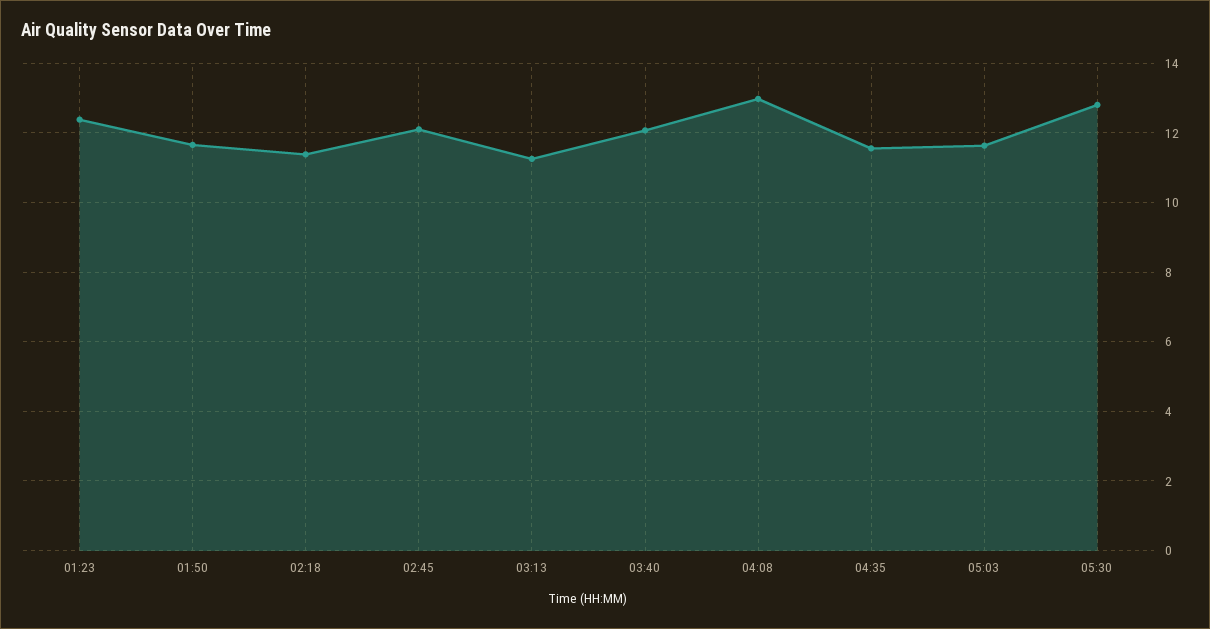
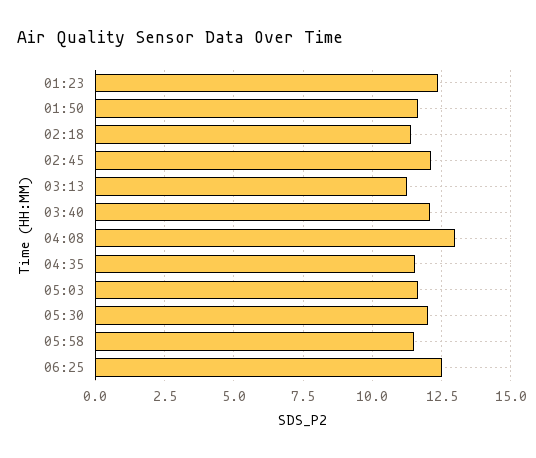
05:30: 12.8 -> 12
05:58: none -> 11.5
06:25: none -> 12.5

